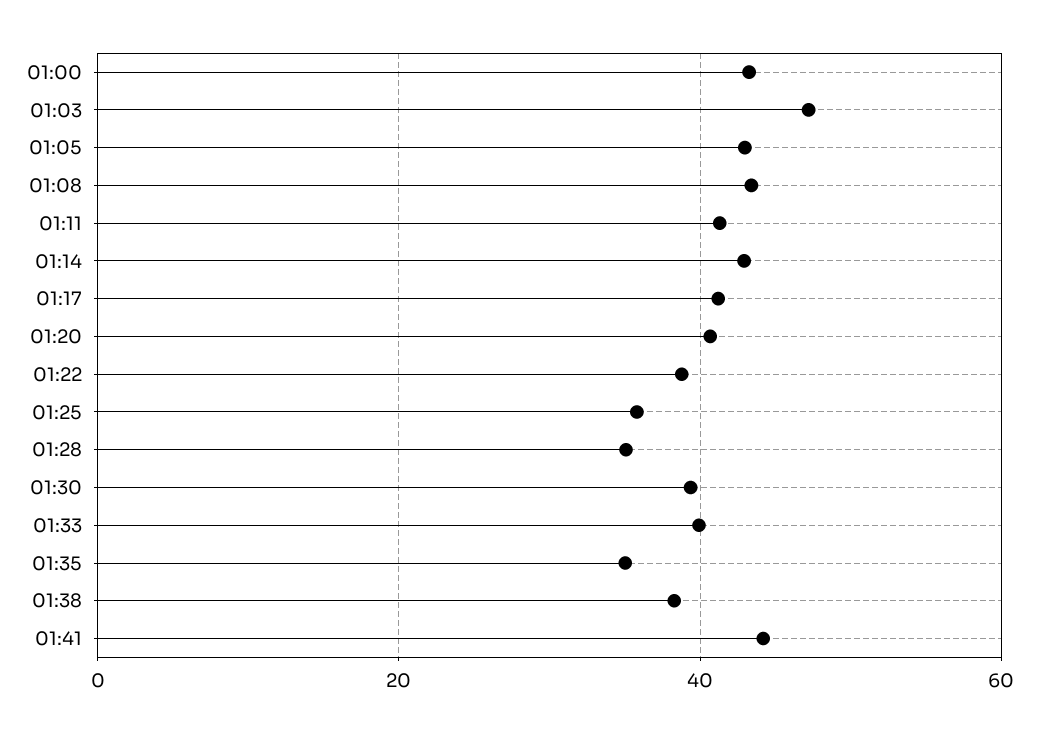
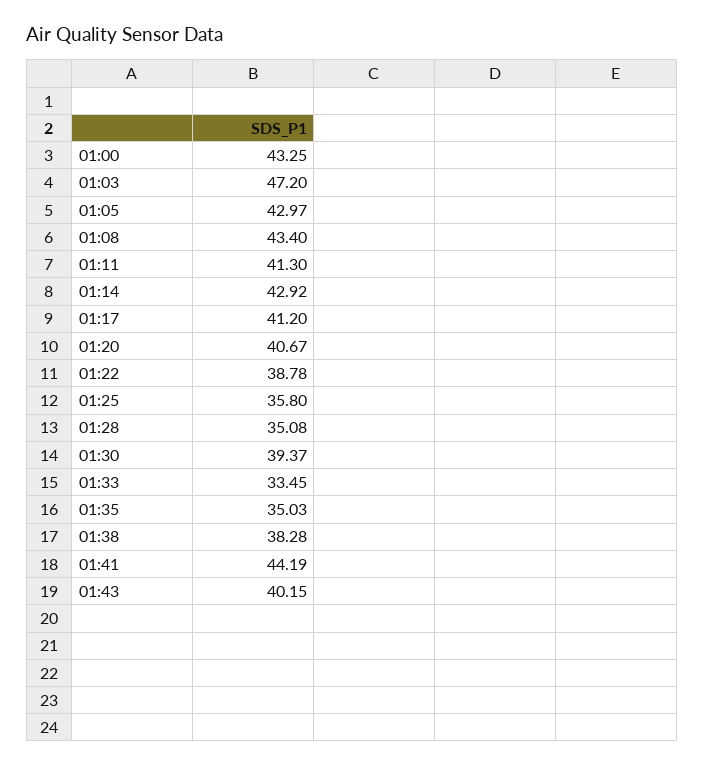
01:33: 40 -> 33.45
01:43: none -> 40.15

